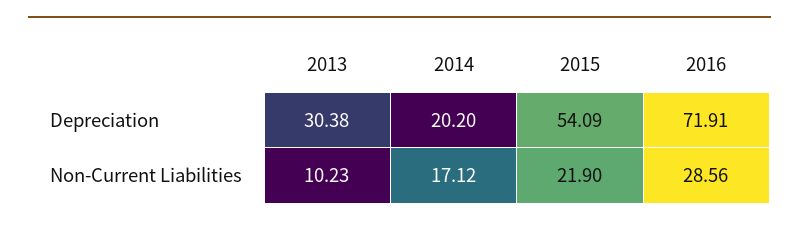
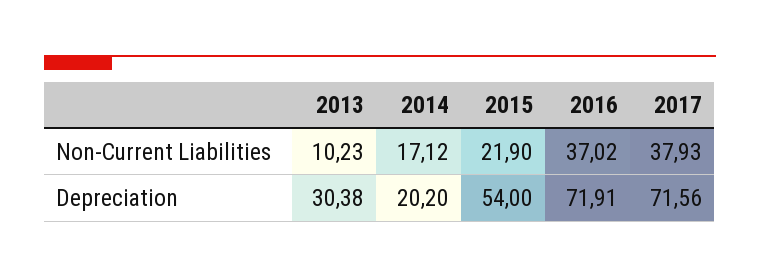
2015, Depreciation: 54.09 -> 54
2016, Non-Current Liabilities: 28.56 -> 37.02
2017, Non-Current Liabilities: none -> 37.93
2017, Depreciation: none -> 71.56

